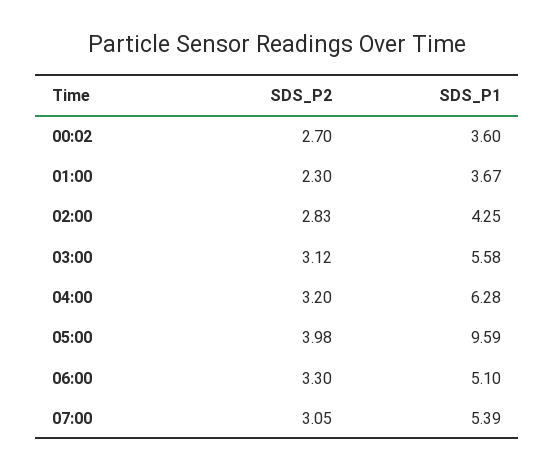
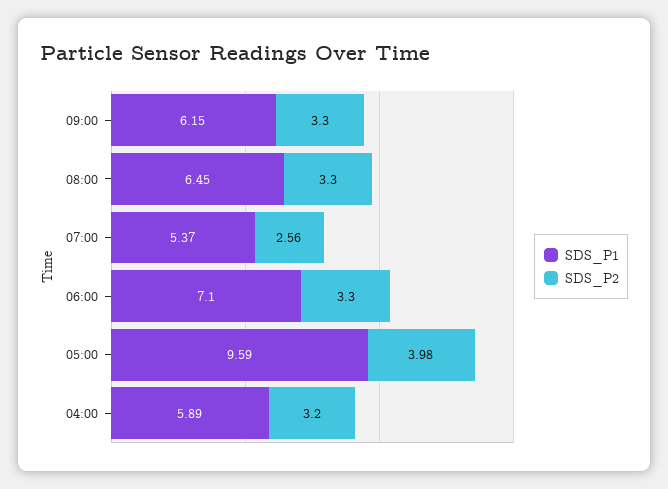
SDS_P2, 00:02: 2.7 -> none
SDS_P1, 00:02: 3.6 -> none
SDS_P2, 01:00: 2.3 -> none
SDS_P1, 01:00: 3.67 -> none
SDS_P2, 02:00: 2.83 -> none
SDS_P1, 02:00: 4.25 -> none
SDS_P2, 03:00: 3.12 -> none
SDS_P1, 03:00: 5.58 -> none
SDS_P1, 04:00: 6.28 -> 5.89
SDS_P1, 06:00: 5.1 -> 7.1
SDS_P2, 07:00: 3.05 -> 2.56
SDS_P1, 07:00: 5.39 -> 5.37
SDS_P1, 09:00: none -> 6.15
SDS_P2, 09:00: none -> 3.3
SDS_P1, 08:00: none -> 6.45
SDS_P2, 08:00: none -> 3.3

